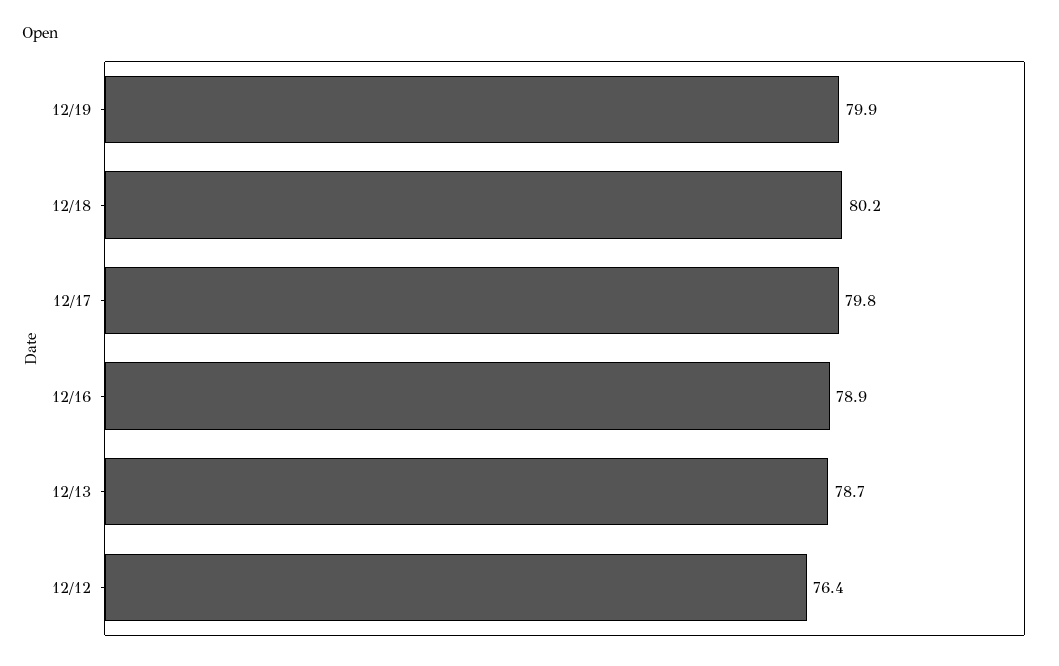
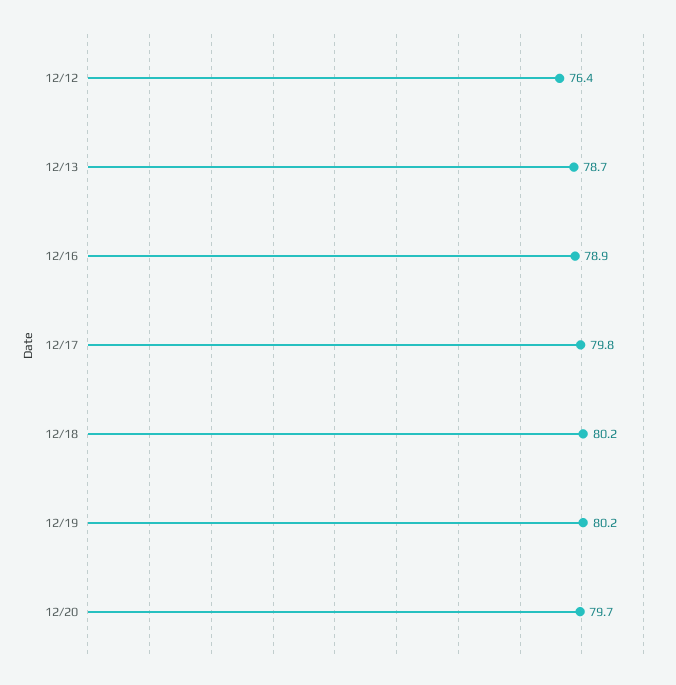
12/19: 79.9 -> 80.2
12/20: none -> 79.7

